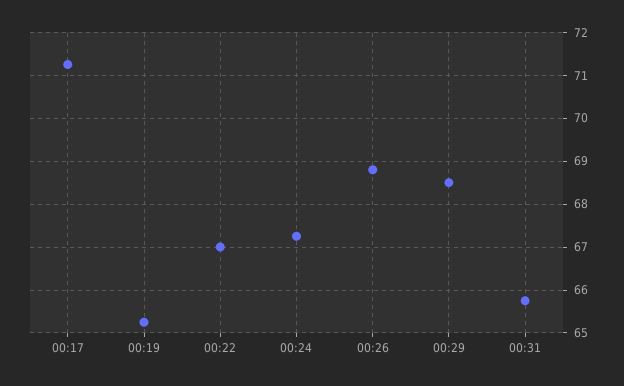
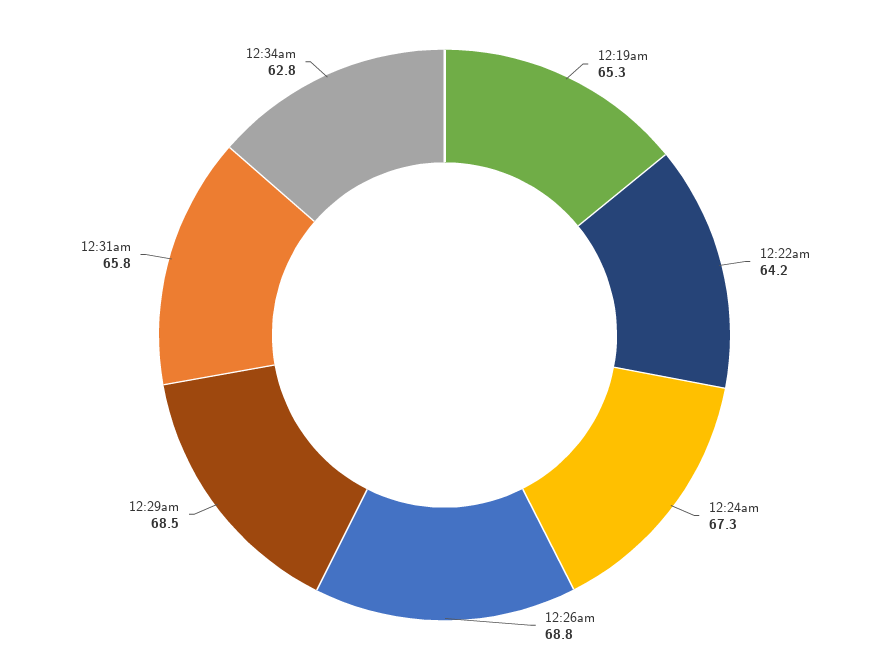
00:17: 71.2 -> none
00:22: 67 -> 64.2
12:34am: none -> 62.8

